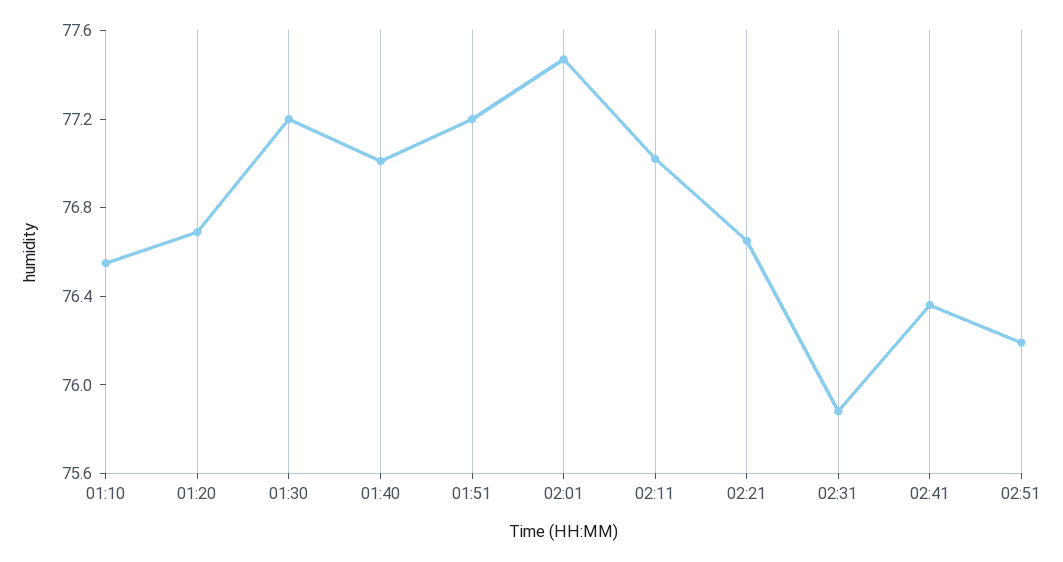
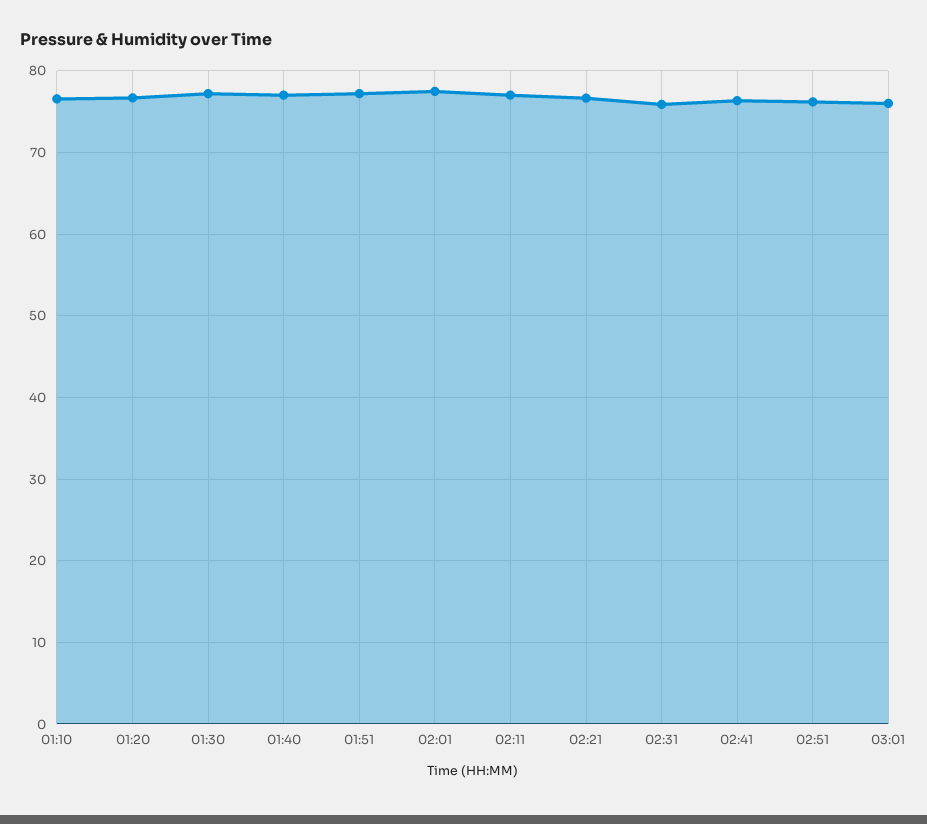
03:01: none -> 76

